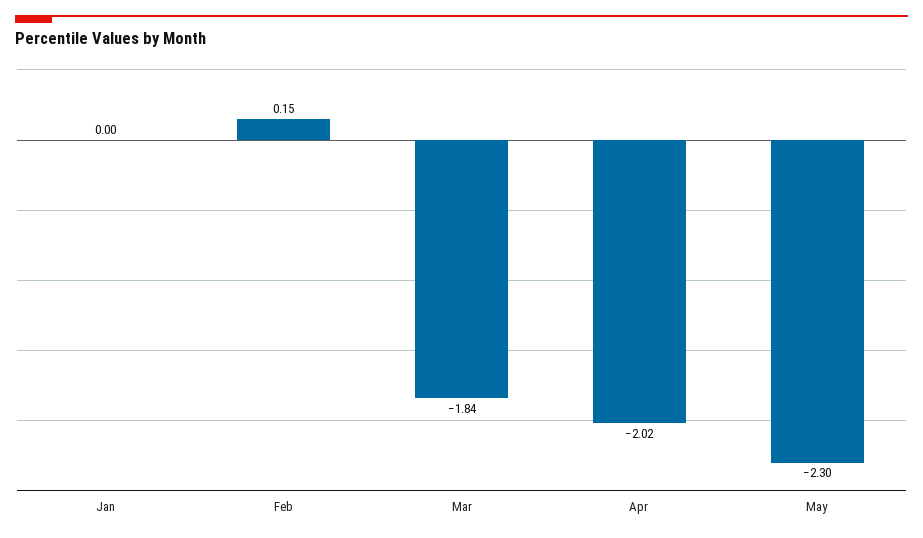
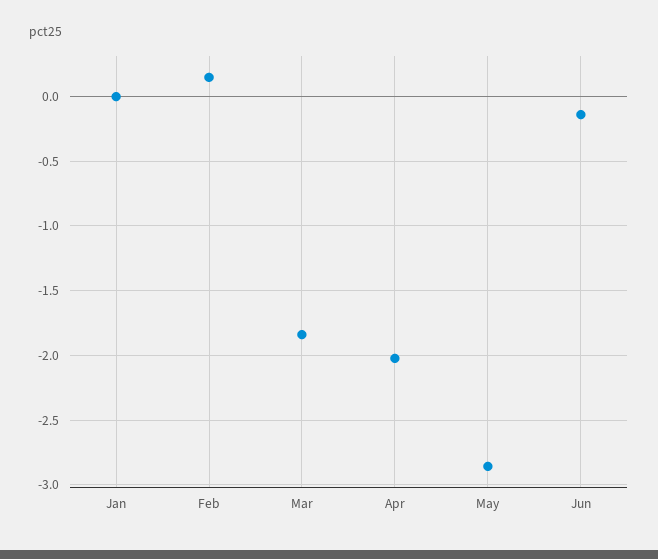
May: -2.3 -> -2.85
Jun: none -> -0.15

